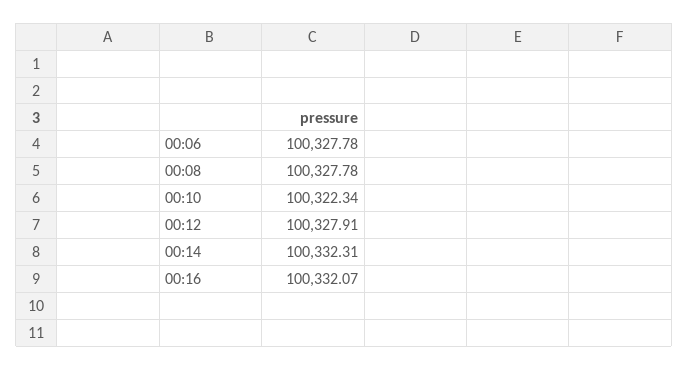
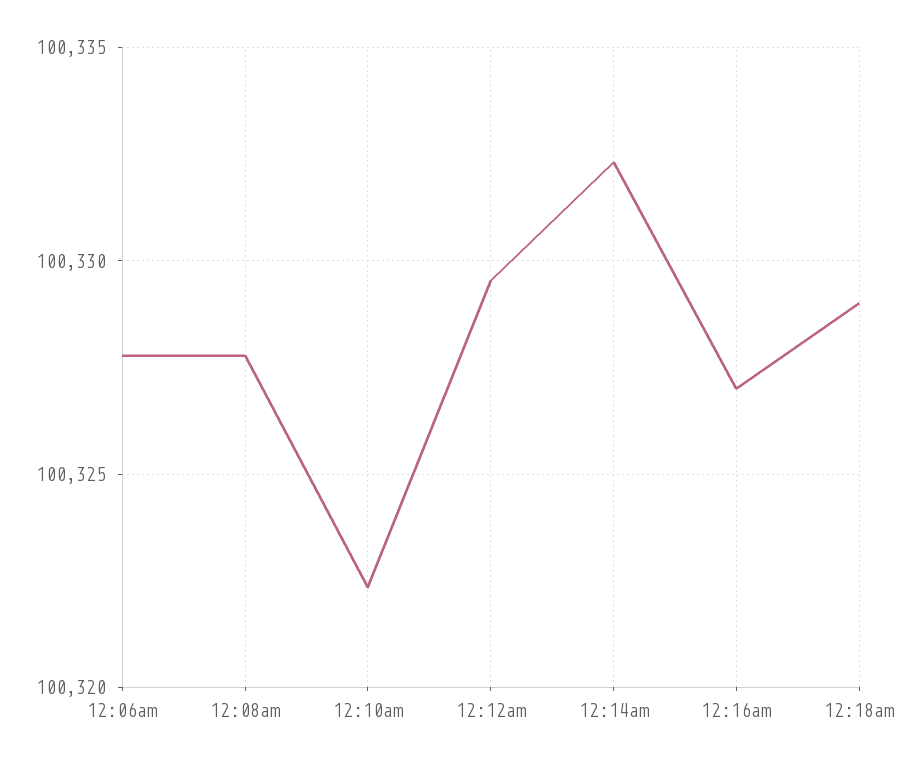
00:12: 100327.91 -> 100329.5
00:16: 100332.07 -> 100327
12:18am: none -> 100329

